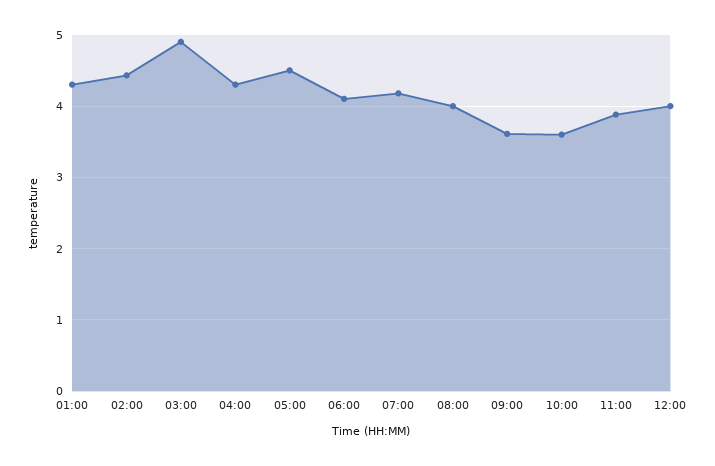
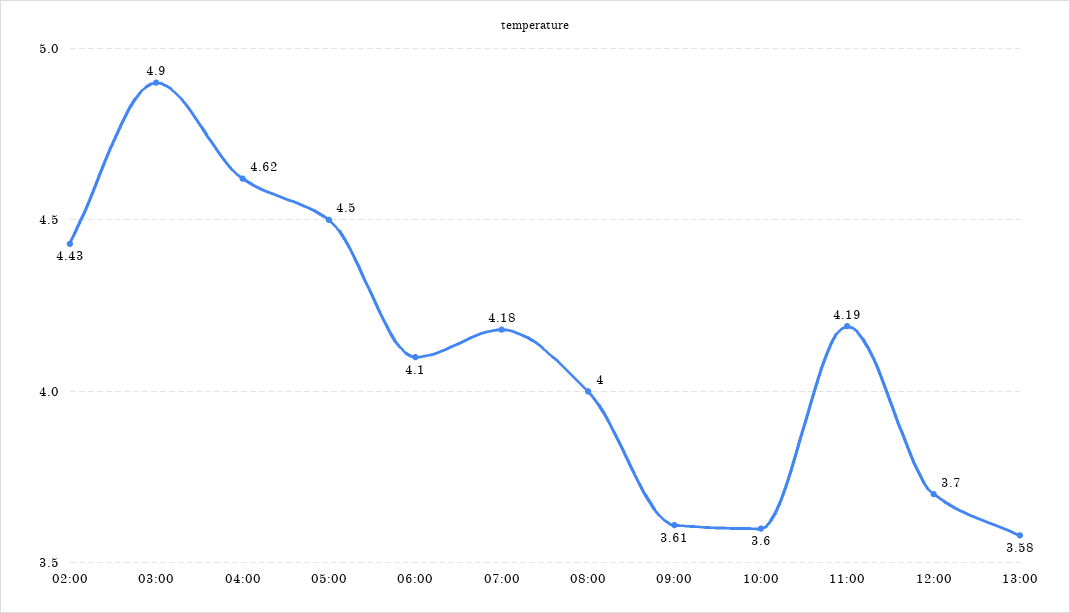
01:00: 4.3 -> none
04:00: 4.3 -> 4.62
11:00: 3.9 -> 4.19
12:00: 4 -> 3.7
13:00: none -> 3.58

